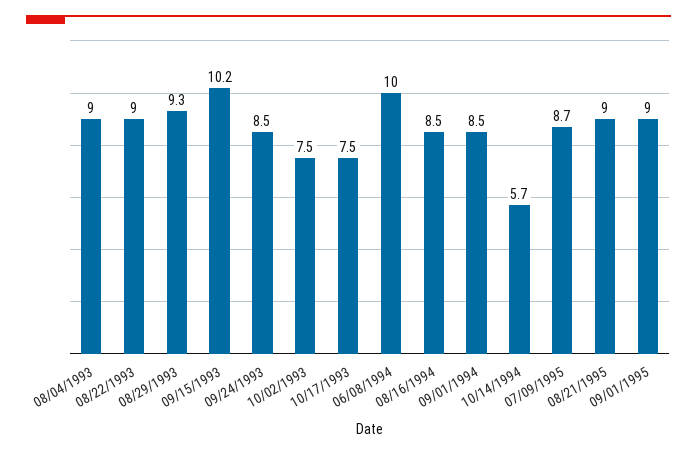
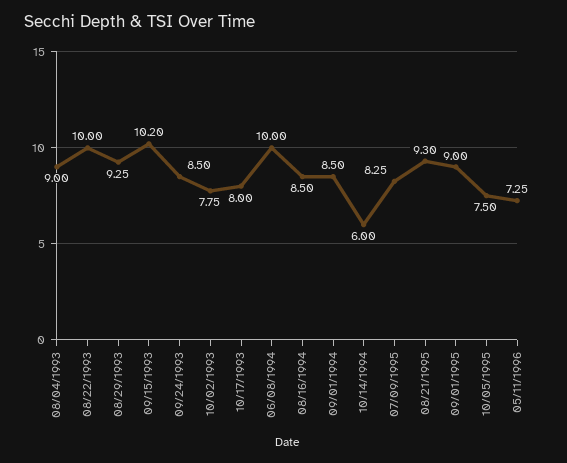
08/22/1993: 9 -> 10
10/02/1993: 7.5 -> 7.75
10/17/1993: 7.5 -> 8
10/14/1994: 5.7 -> 6
07/09/1995: 8.7 -> 8.25
08/21/1995: 9 -> 9.3
10/05/1995: none -> 7.5
05/11/1996: none -> 7.25

